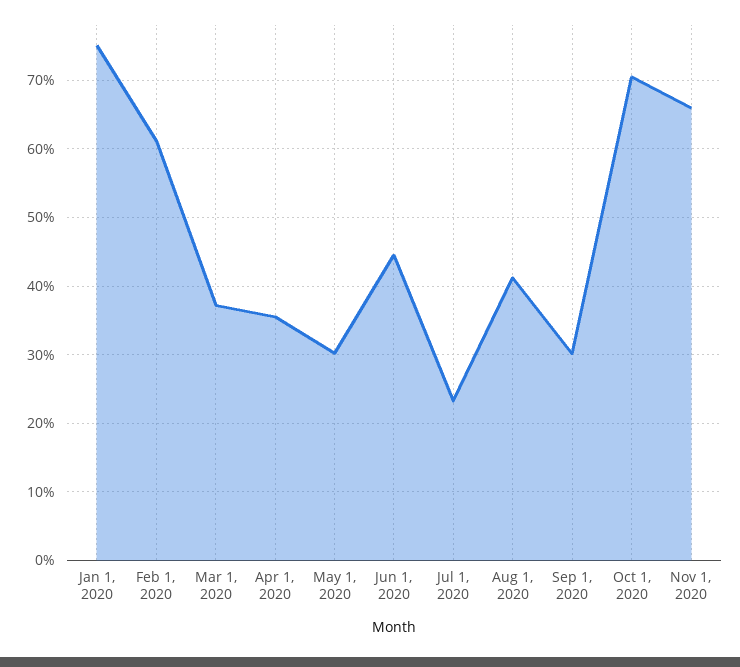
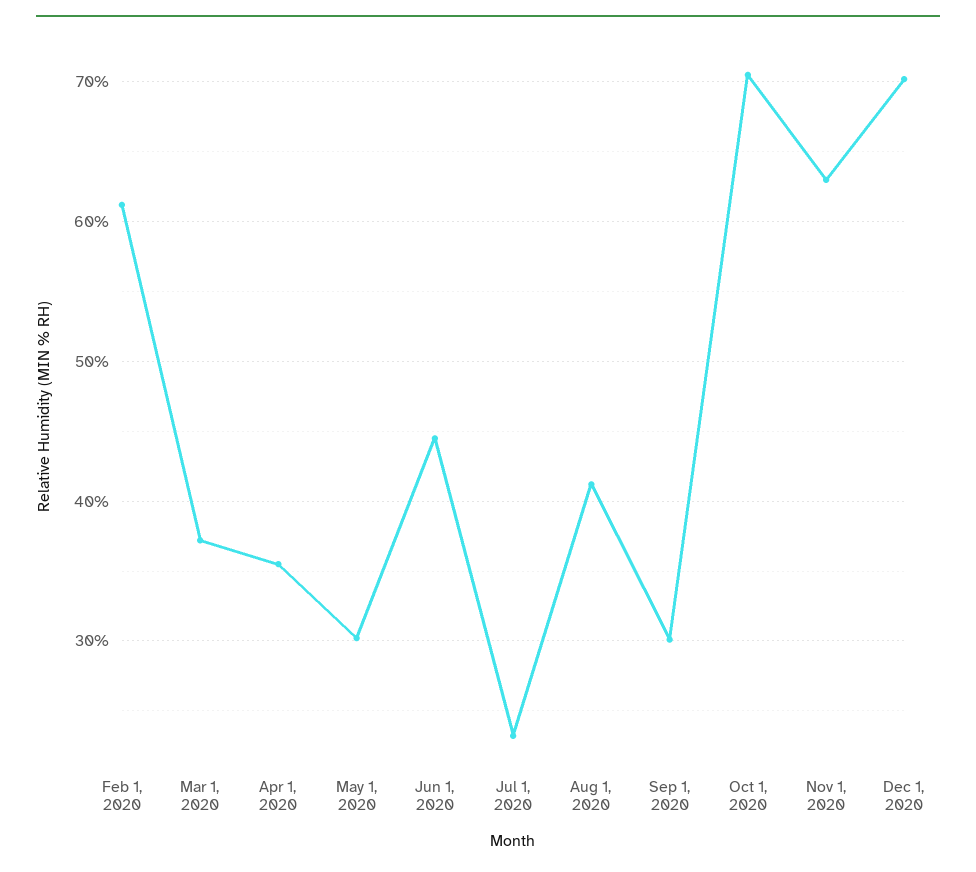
Jan 1, 2020: 75 -> none
Nov 1, 2020: 66 -> 63
Dec 1, 2020: none -> 70

